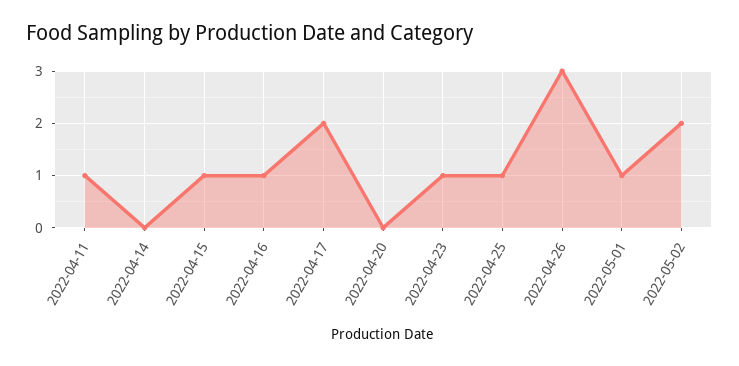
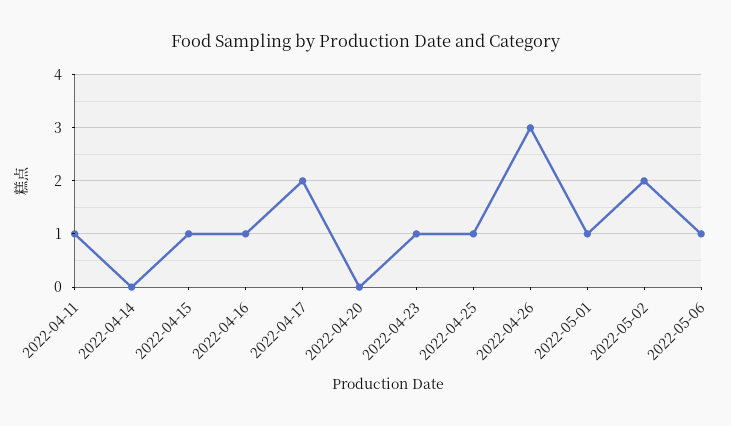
2022-05-06: none -> 1

